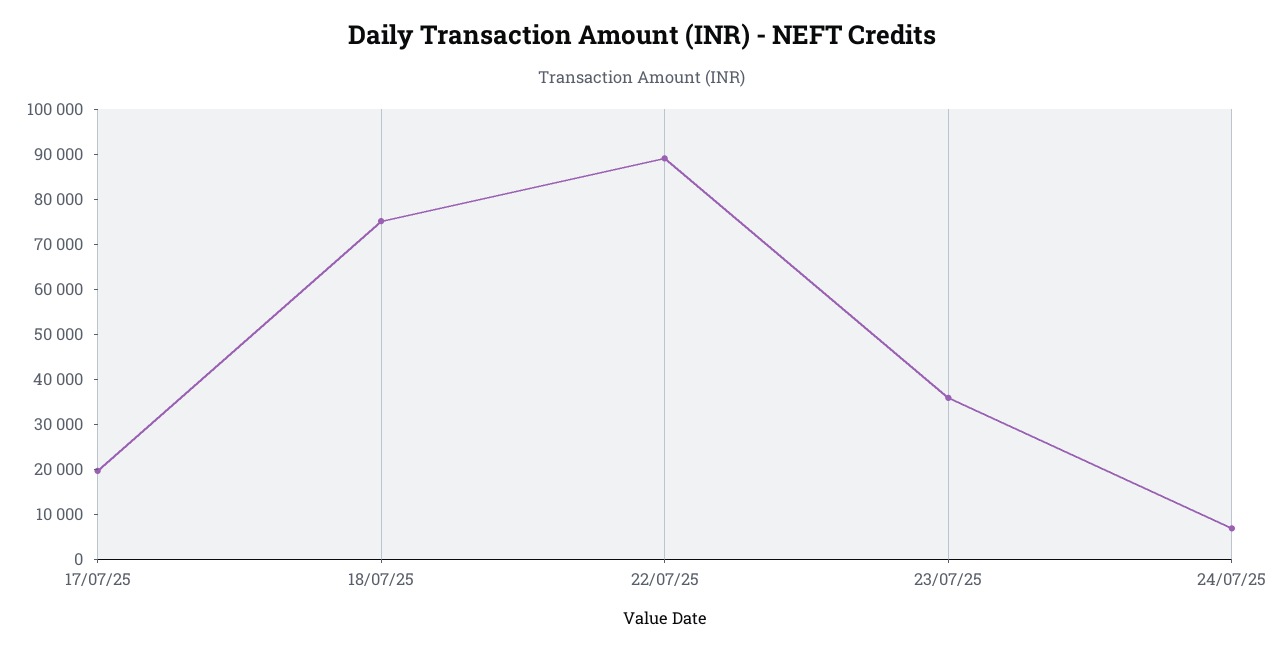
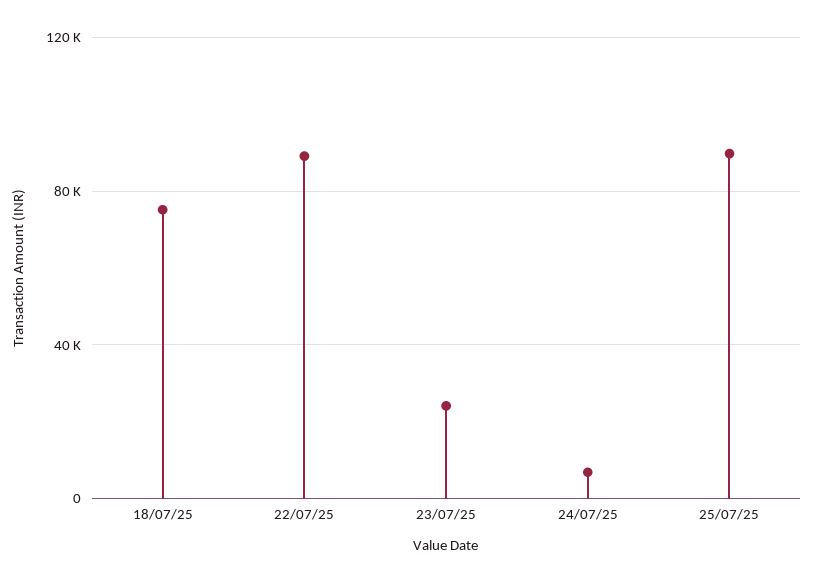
17/07/25: 20000 -> none
23/07/25: 36000 -> 25000
25/07/25: none -> 90000

